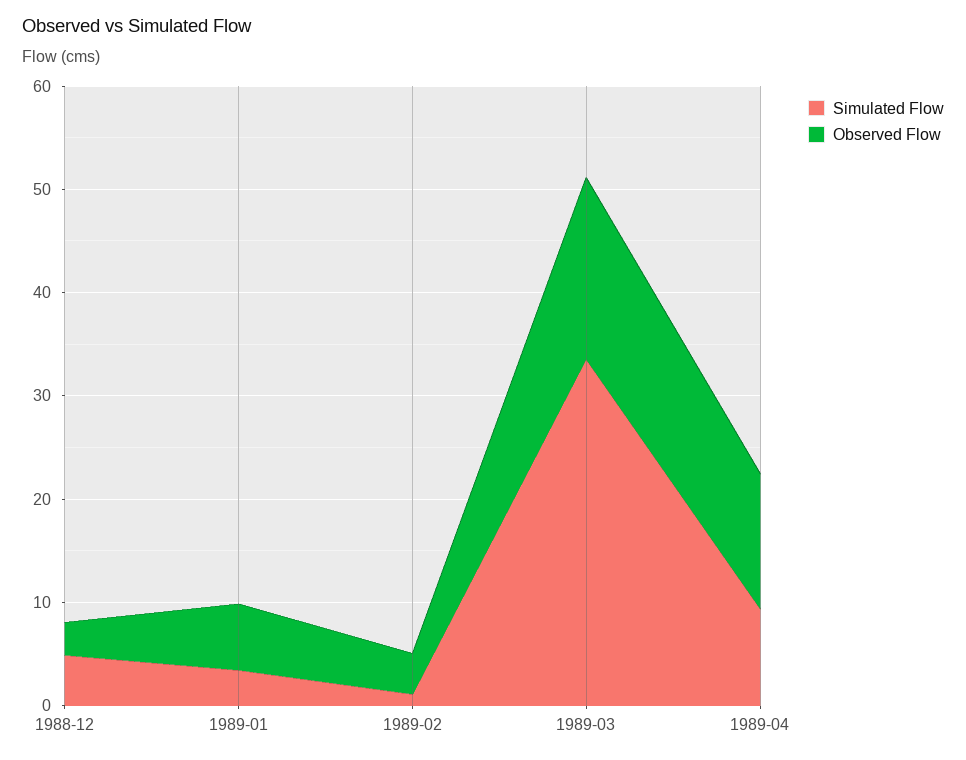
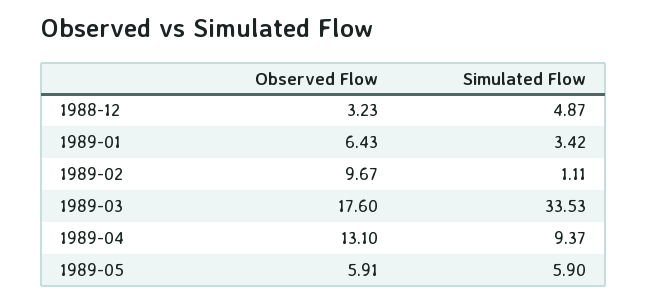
Observed Flow, 1989-02: 4 -> 9.67
Observed Flow, 1989-05: none -> 5.91
Simulated Flow, 1989-05: none -> 5.9

